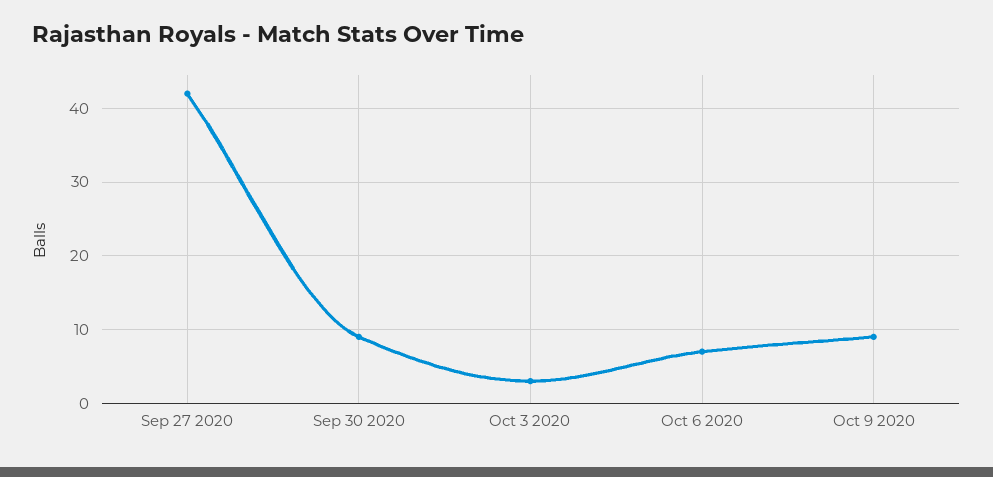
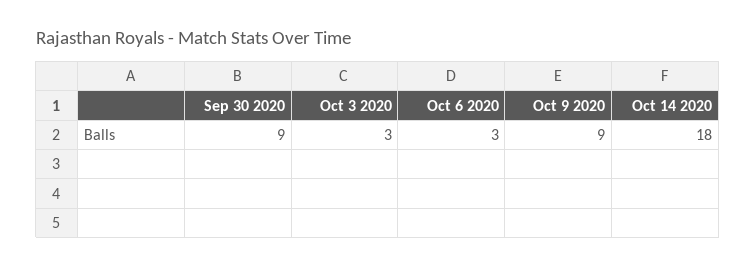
Sep 27 2020: 42 -> none
Oct 6 2020: 7 -> 3
Oct 14 2020: none -> 18

